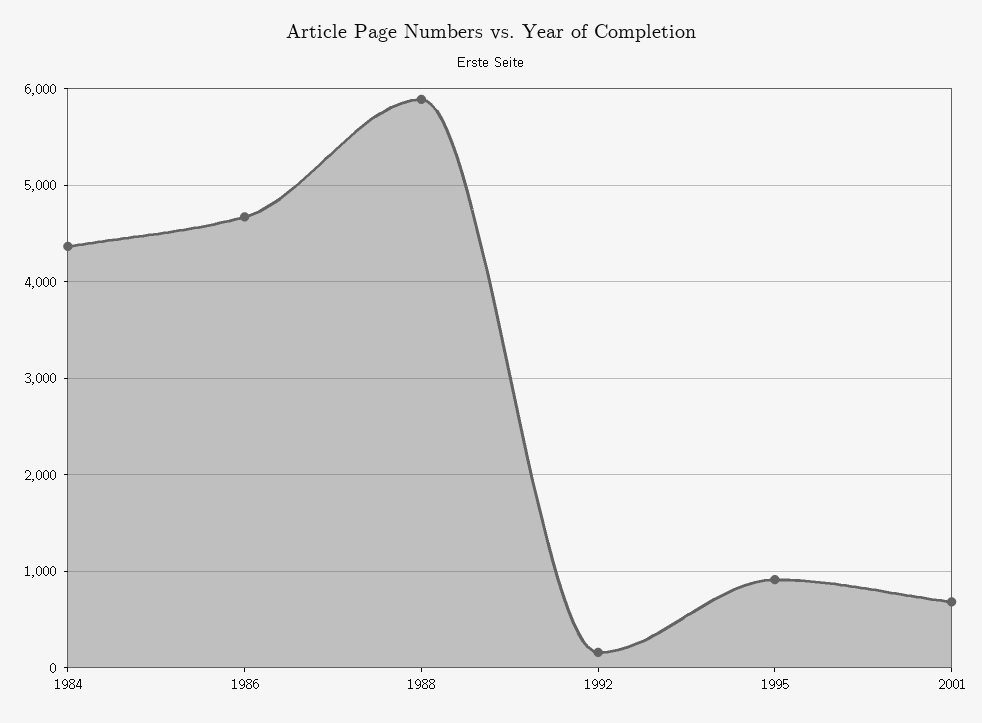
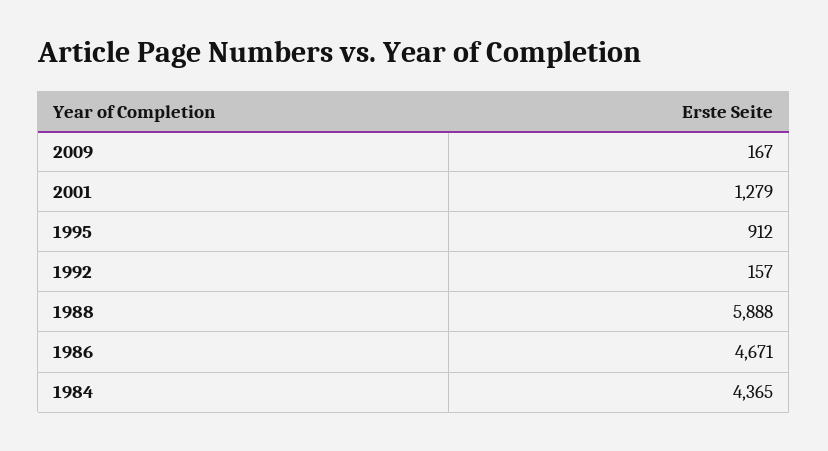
2001: 700 -> 1279
2009: none -> 167

